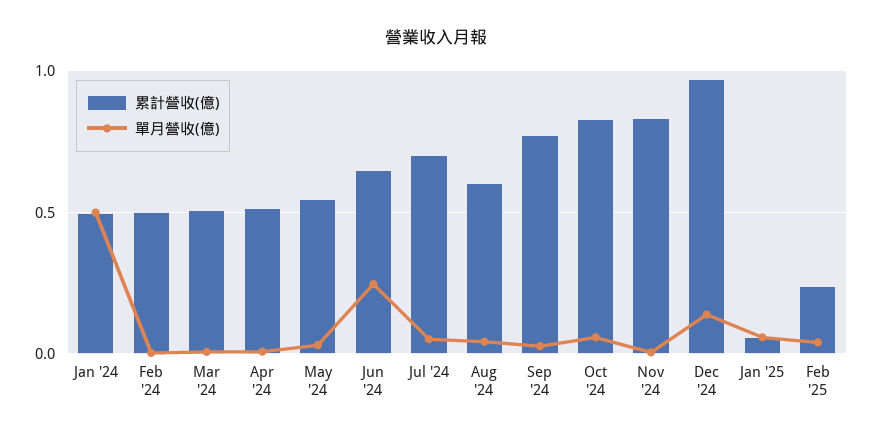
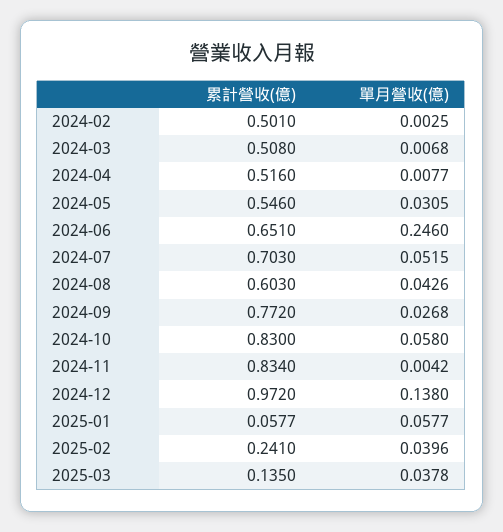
累計營收(億), Jan '24: 0.5 -> none
單月營收(億), Jan '24: 0.5 -> none
累計營收(億), 2025-03: none -> 0.135
單月營收(億), 2025-03: none -> 0.0378

